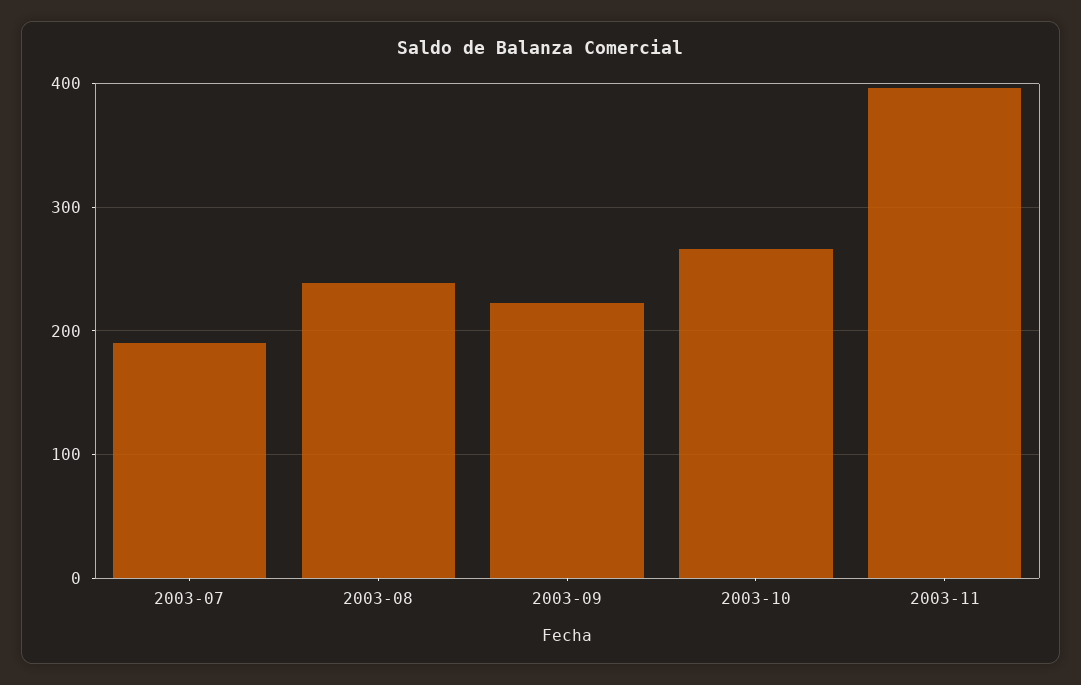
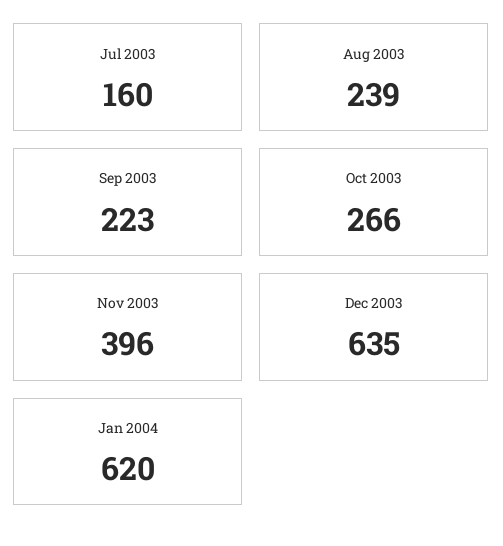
2003-07: 190 -> 160
Dec 2003: none -> 635
Jan 2004: none -> 620

